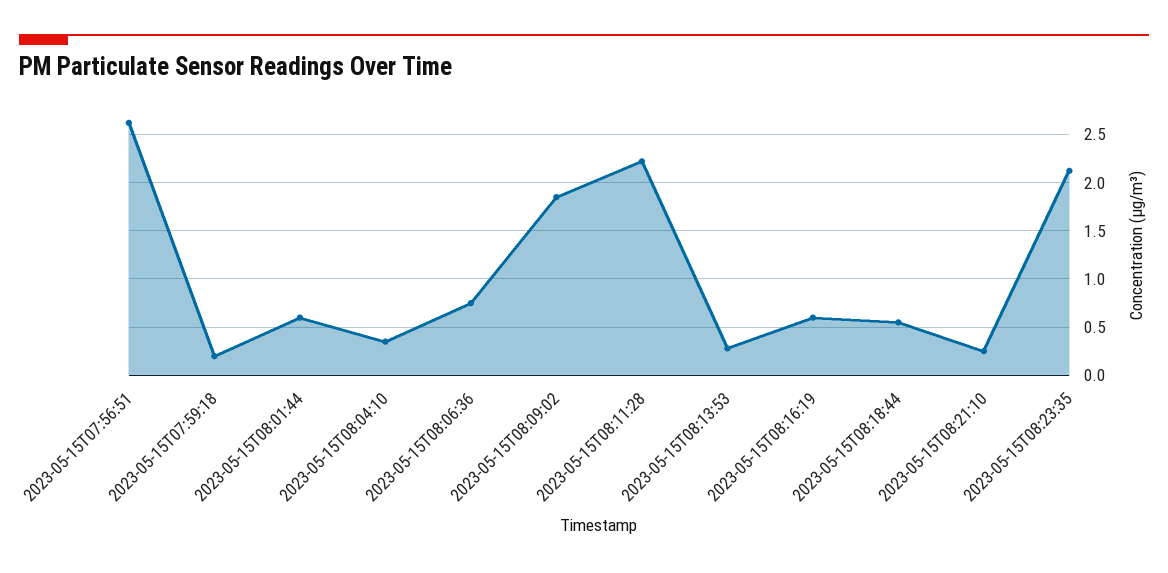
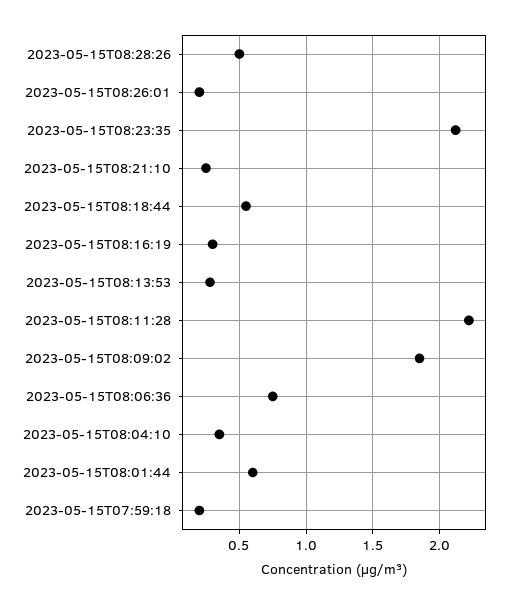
2023-05-15T07:56:51: 2.6 -> none
2023-05-15T08:16:19: 0.6 -> 0.3
2023-05-15T08:28:26: none -> 0.5
2023-05-15T08:26:01: none -> 0.2

